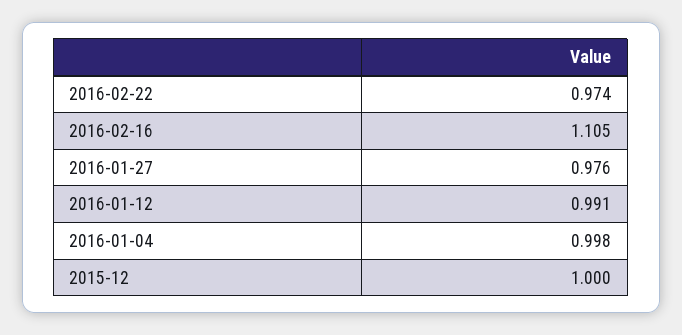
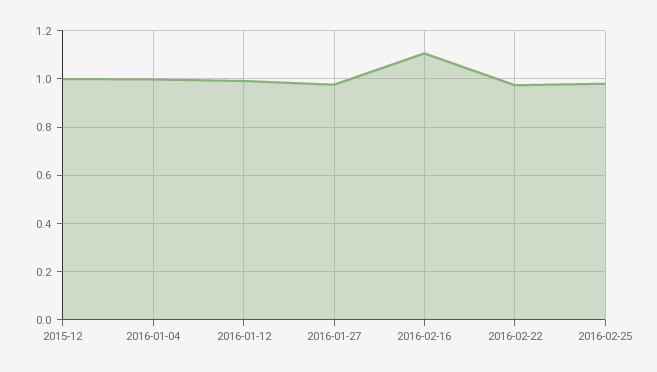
2016-02-25: none -> 0.975

